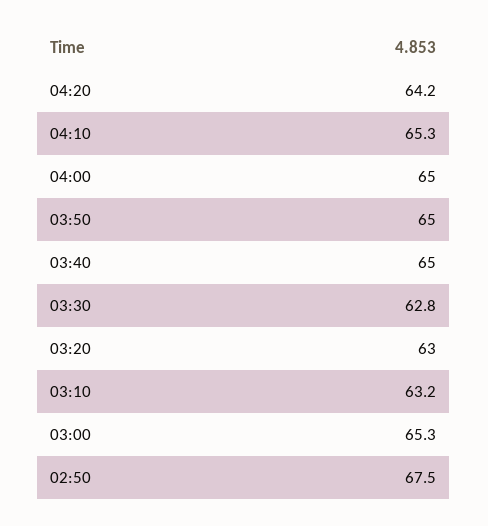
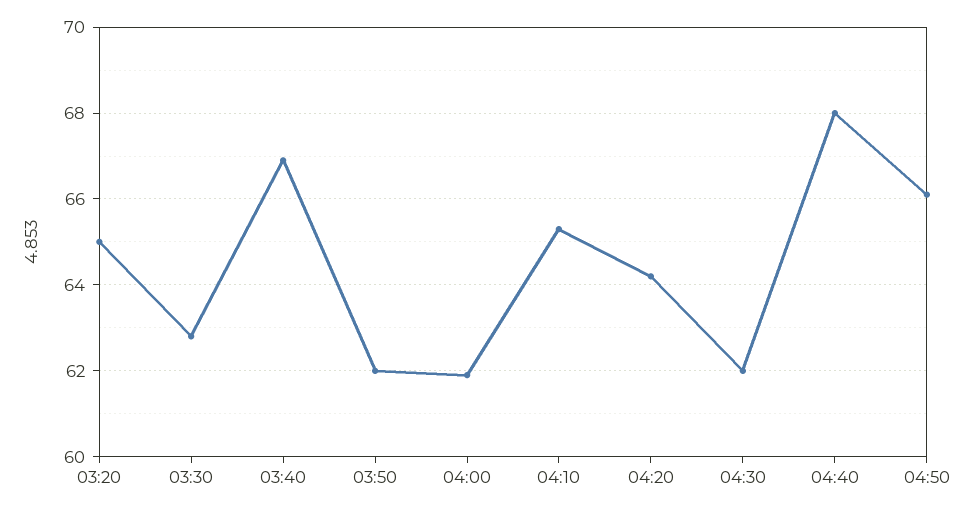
04:00: 65 -> 62
03:50: 65 -> 62
03:40: 65 -> 67
03:20: 63 -> 65
03:10: 63.2 -> none
03:00: 65.3 -> none
02:50: 67.5 -> none
04:30: none -> 62
04:40: none -> 68
04:50: none -> 66

